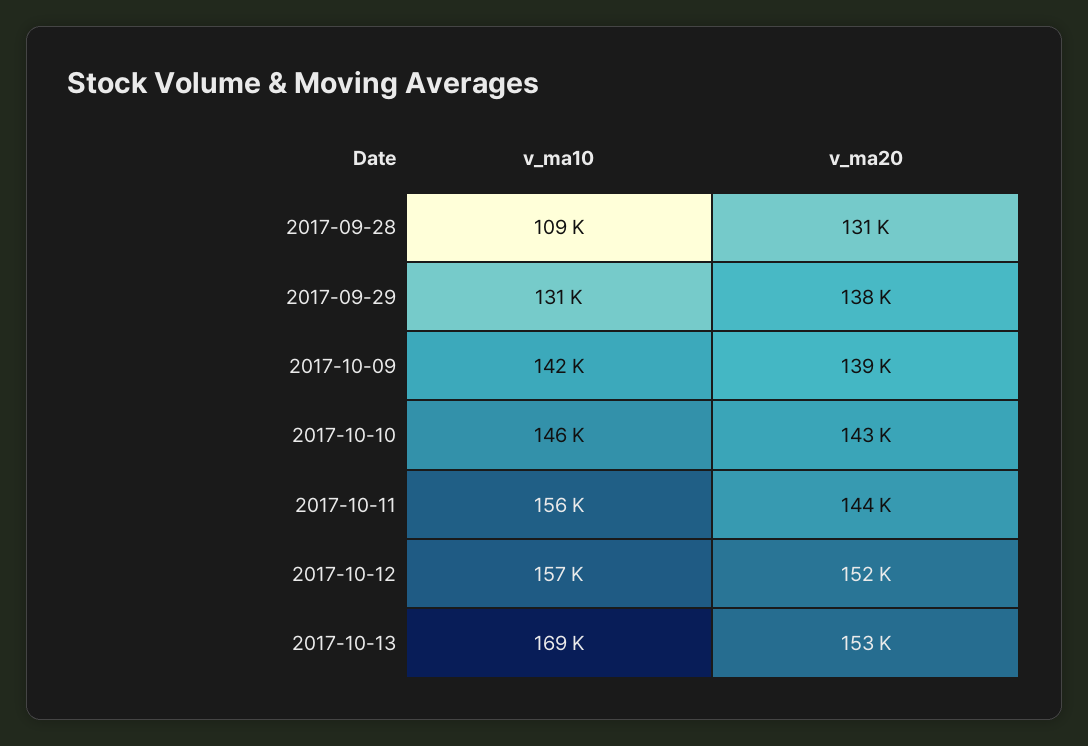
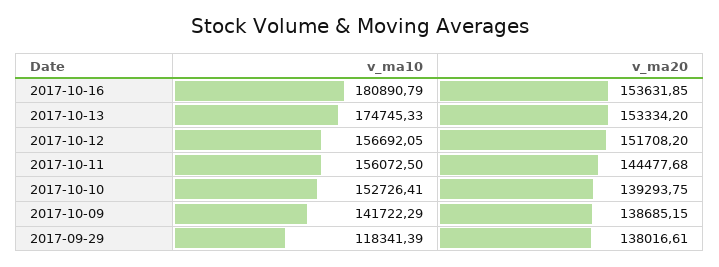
v_ma10, 2017-09-28: 109000 -> none
v_ma20, 2017-09-28: 131000 -> none
v_ma10, 2017-09-29: 131000 -> 118341.39
v_ma10, 2017-10-10: 146000 -> 152726.41
v_ma20, 2017-10-10: 143000 -> 139293.75
v_ma10, 2017-10-13: 169000 -> 174745.33
v_ma10, 2017-10-16: none -> 180890.79
v_ma20, 2017-10-16: none -> 153631.85

